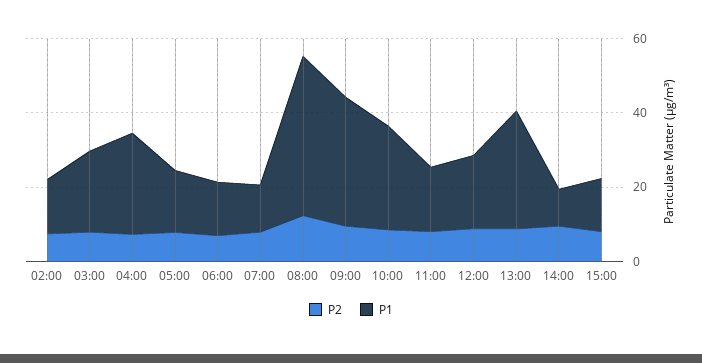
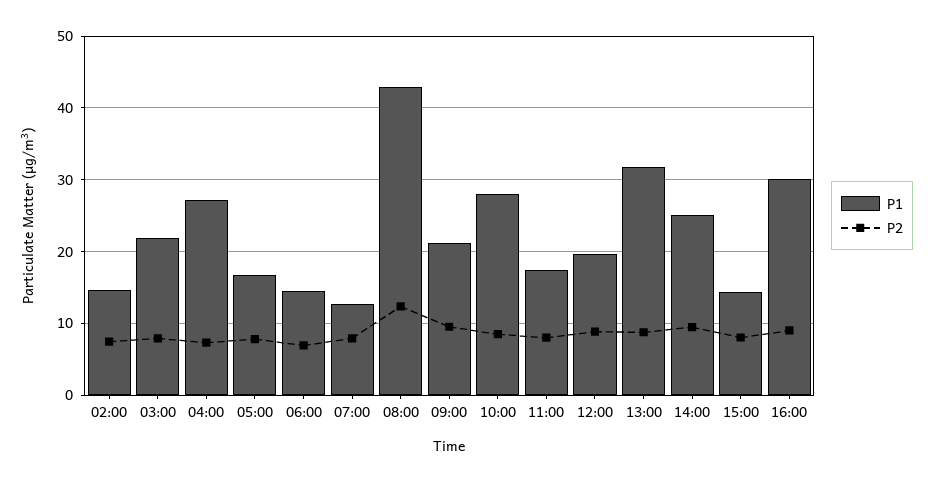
P1, 09:00: 35 -> 21
P1, 14:00: 10 -> 25
P1, 16:00: none -> 30
P2, 16:00: none -> 9

